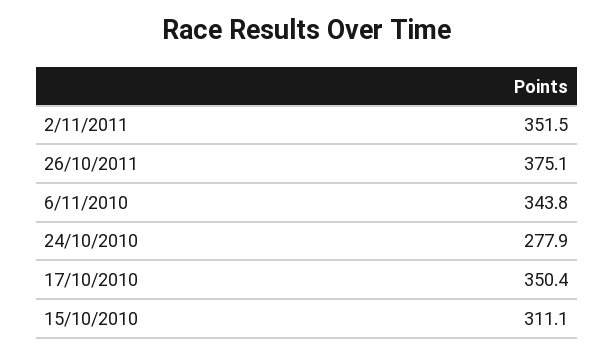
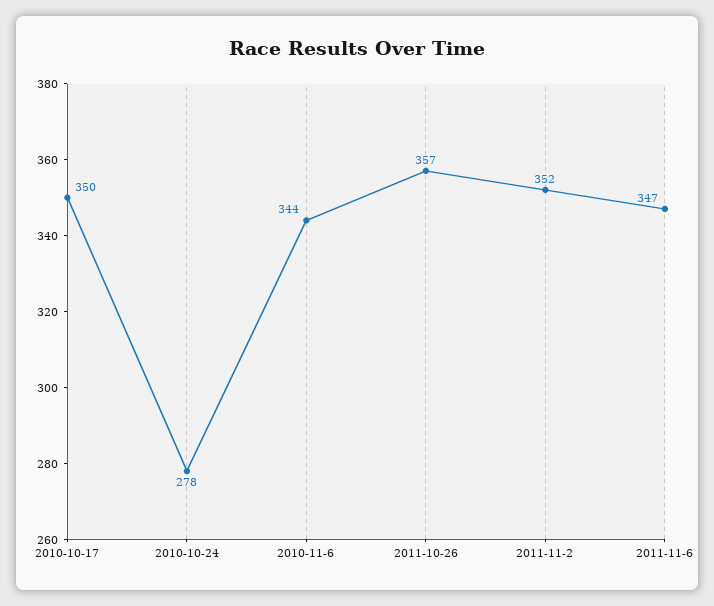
26/10/2011: 375.1 -> 357
15/10/2010: 311.1 -> none
2011-11-6: none -> 347

